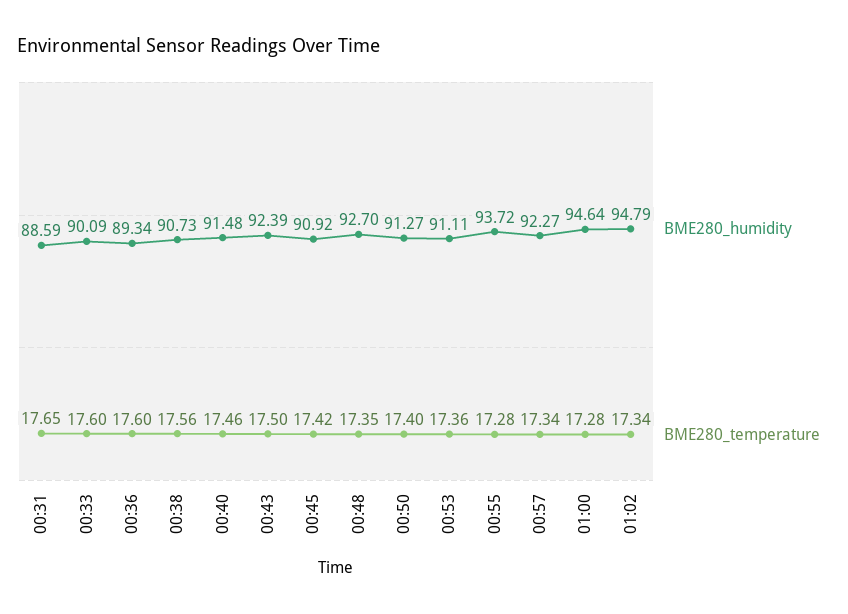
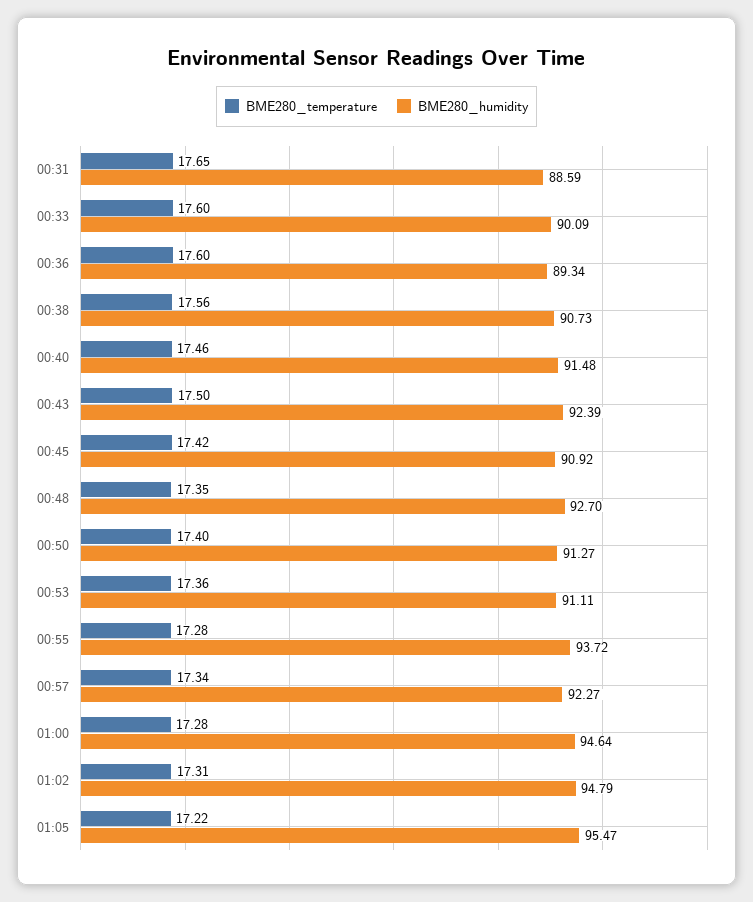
BME280_temperature, 01:02: 17.34 -> 17.31
BME280_temperature, 01:05: none -> 17.22
BME280_humidity, 01:05: none -> 95.47

